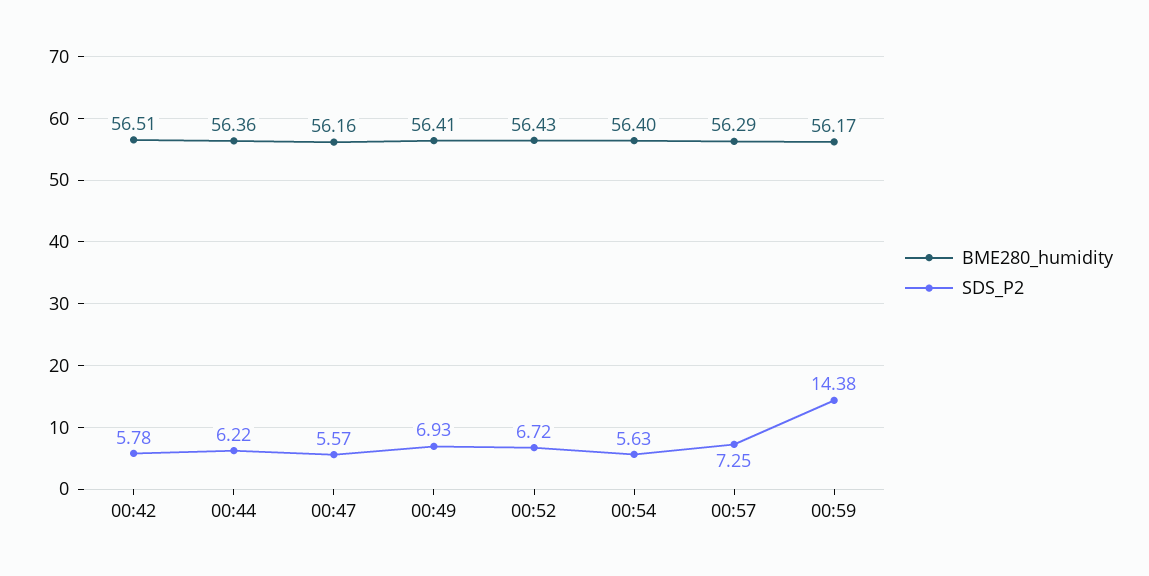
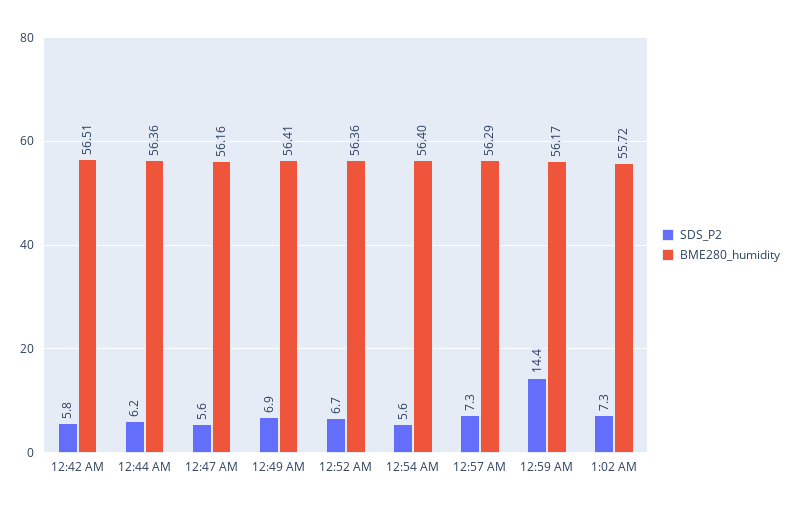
BME280_humidity, 00:52: 56.43 -> 56.36
SDS_P2, 1:02 AM: none -> 7.3
BME280_humidity, 1:02 AM: none -> 55.72

